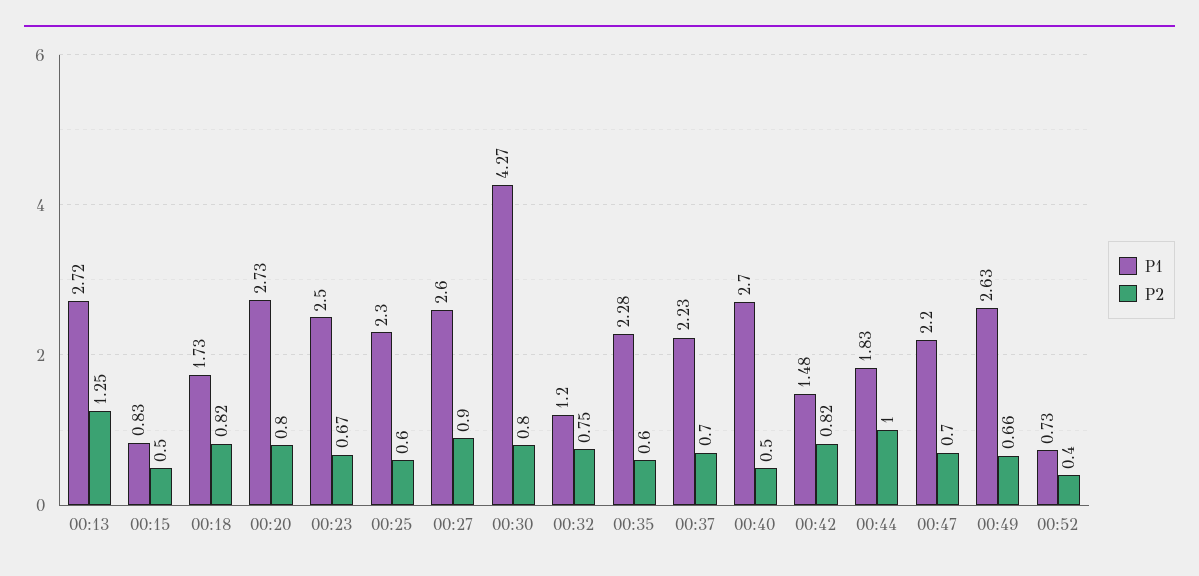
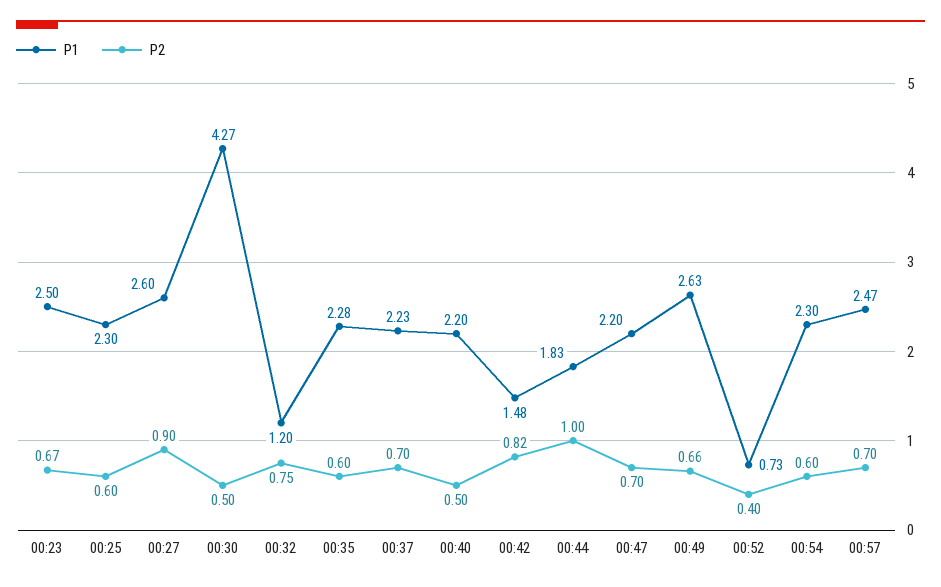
P1, 00:13: 2.72 -> none
P2, 00:13: 1.25 -> none
P1, 00:15: 0.83 -> none
P2, 00:15: 0.5 -> none
P1, 00:18: 1.73 -> none
P2, 00:18: 0.82 -> none
P1, 00:20: 2.73 -> none
P2, 00:20: 0.8 -> none
P2, 00:30: 0.8 -> 0.5
P1, 00:40: 2.7 -> 2.2
P1, 00:54: none -> 2.3
P2, 00:54: none -> 0.6
P1, 00:57: none -> 2.47
P2, 00:57: none -> 0.7

